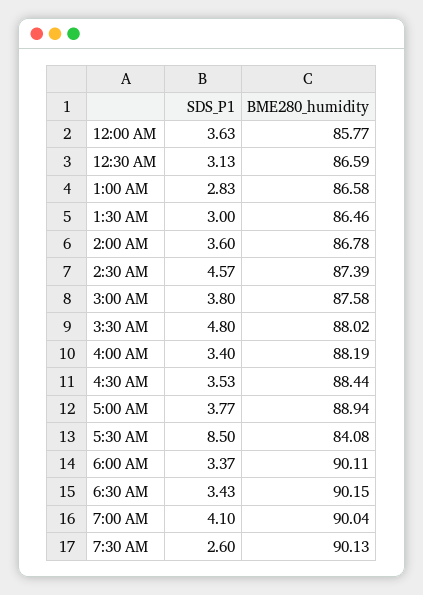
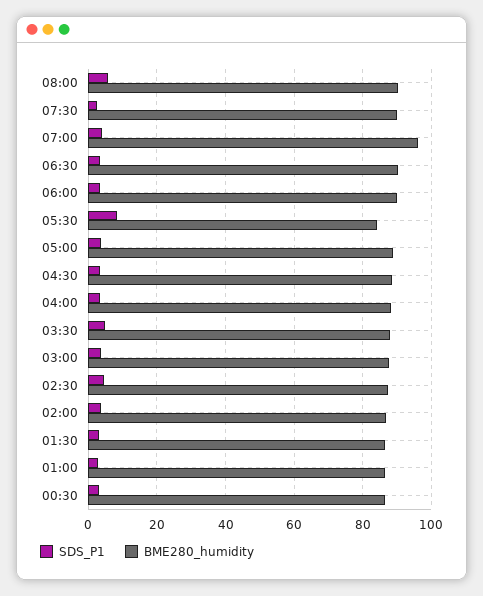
SDS_P1, 12:00 AM: 3.63 -> none
BME280_humidity, 12:00 AM: 85.77 -> none
BME280_humidity, 7:00 AM: 90.04 -> 96
SDS_P1, 08:00: none -> 6
BME280_humidity, 08:00: none -> 90

